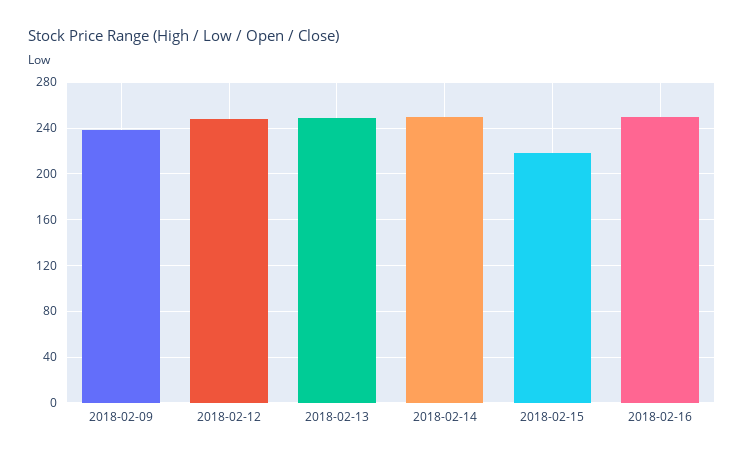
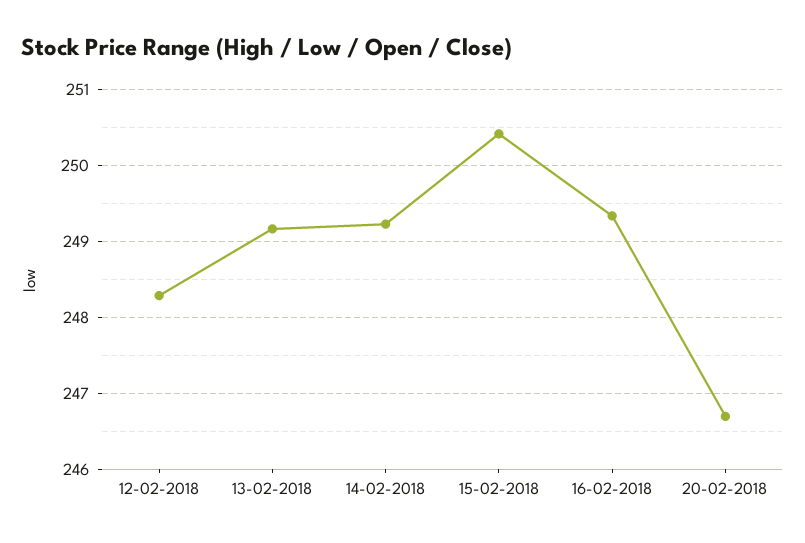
2018-02-09: 240 -> none
2018-02-15: 220 -> 250.4
20-02-2018: none -> 246.7

